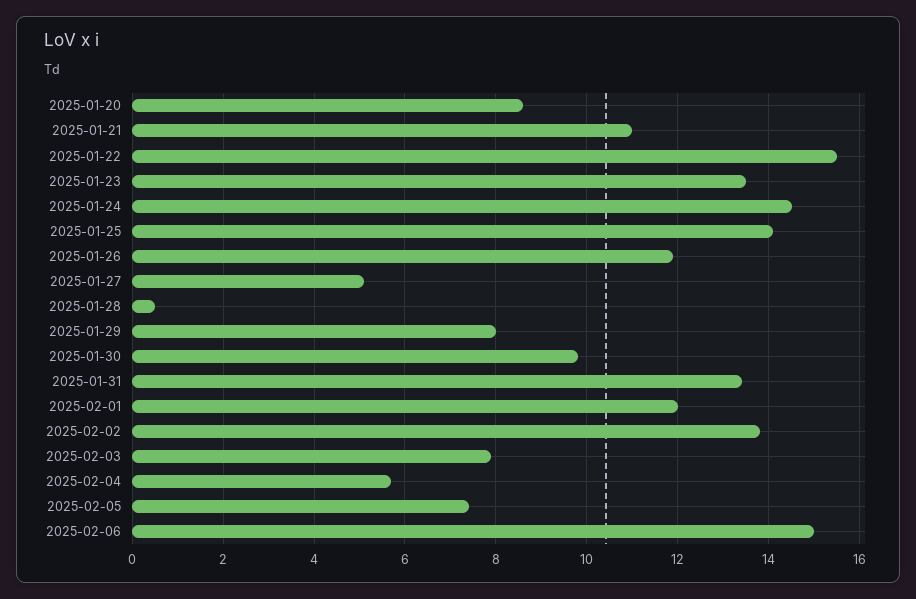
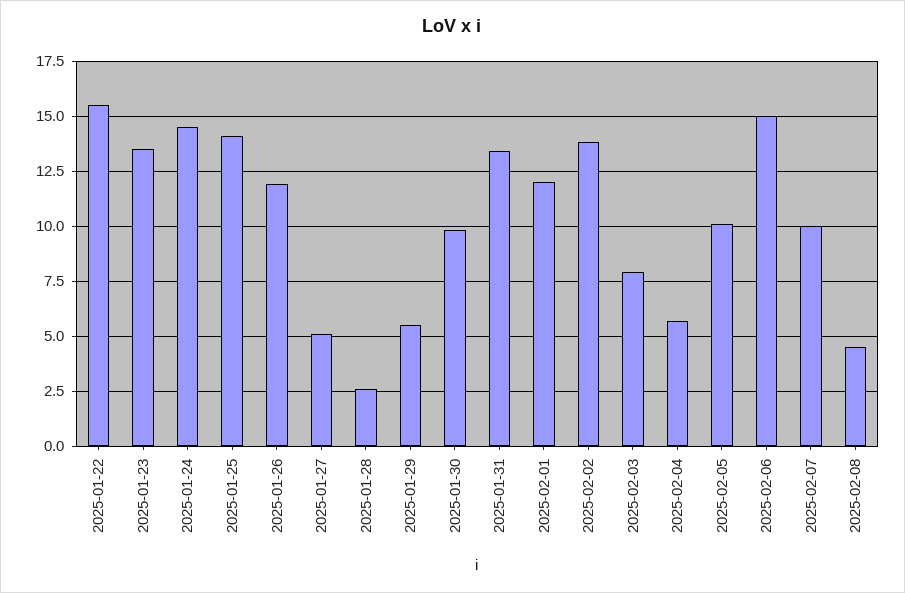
2025-01-20: 8.5 -> none
2025-01-21: 11 -> none
2025-01-28: 0.5 -> 2.5
2025-01-29: 8 -> 5.5
2025-02-05: 7.5 -> 10
2025-02-07: none -> 10
2025-02-08: none -> 4.5

